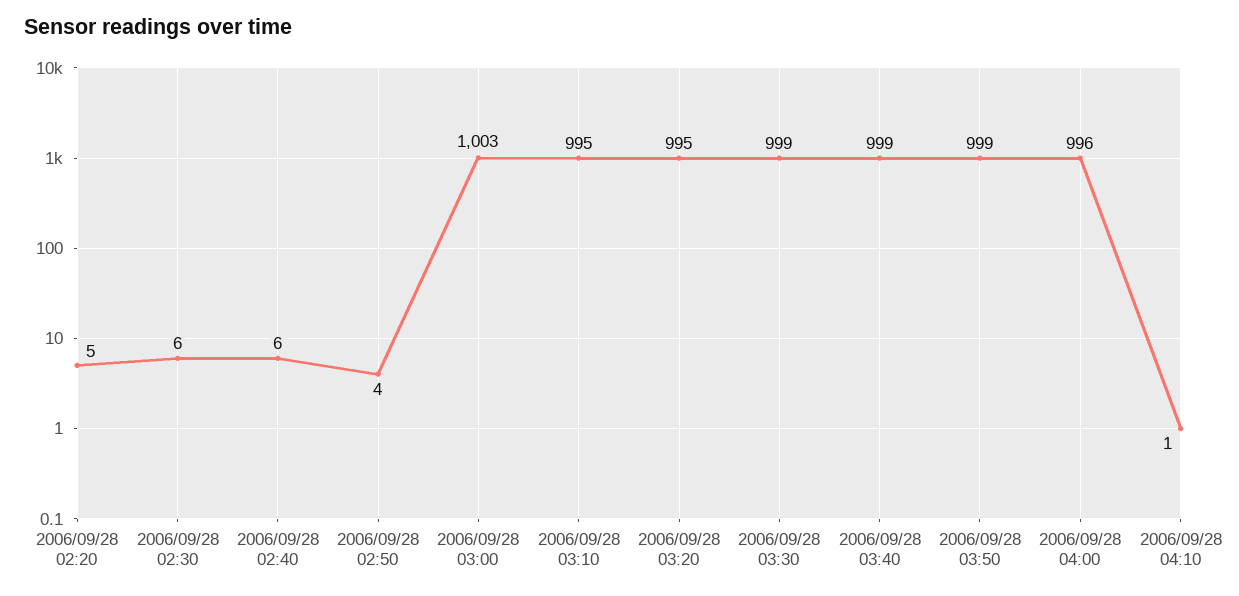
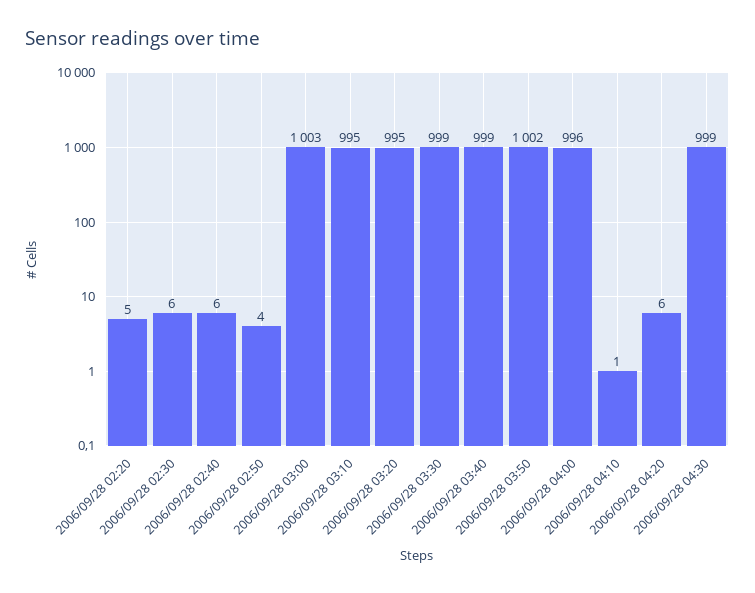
2006/09/28 03:50: 999 -> 1002
2006/09/28 04:20: none -> 6
2006/09/28 04:30: none -> 999

